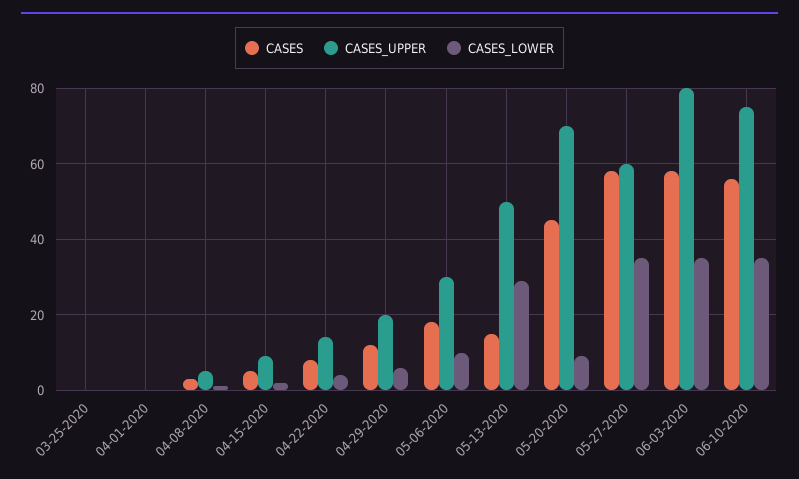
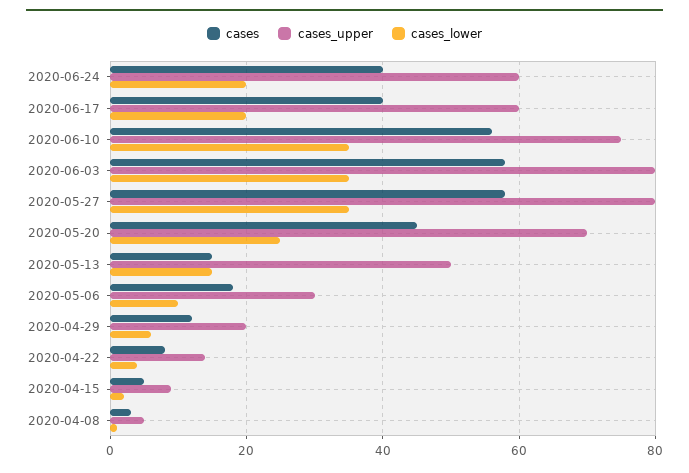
CASES, 03-25-2020: 0 -> none
CASES_UPPER, 03-25-2020: 0 -> none
CASES_LOWER, 03-25-2020: 0 -> none
CASES, 04-01-2020: 0 -> none
CASES_UPPER, 04-01-2020: 0 -> none
CASES_LOWER, 04-01-2020: 0 -> none
CASES_LOWER, 05-13-2020: 30 -> 15
CASES_LOWER, 05-20-2020: 10 -> 25
CASES_UPPER, 05-27-2020: 60 -> 80
CASES, 2020-06-24: none -> 40
CASES_UPPER, 2020-06-24: none -> 60
CASES_LOWER, 2020-06-24: none -> 20
CASES, 2020-06-17: none -> 40
CASES_UPPER, 2020-06-17: none -> 60
CASES_LOWER, 2020-06-17: none -> 20

